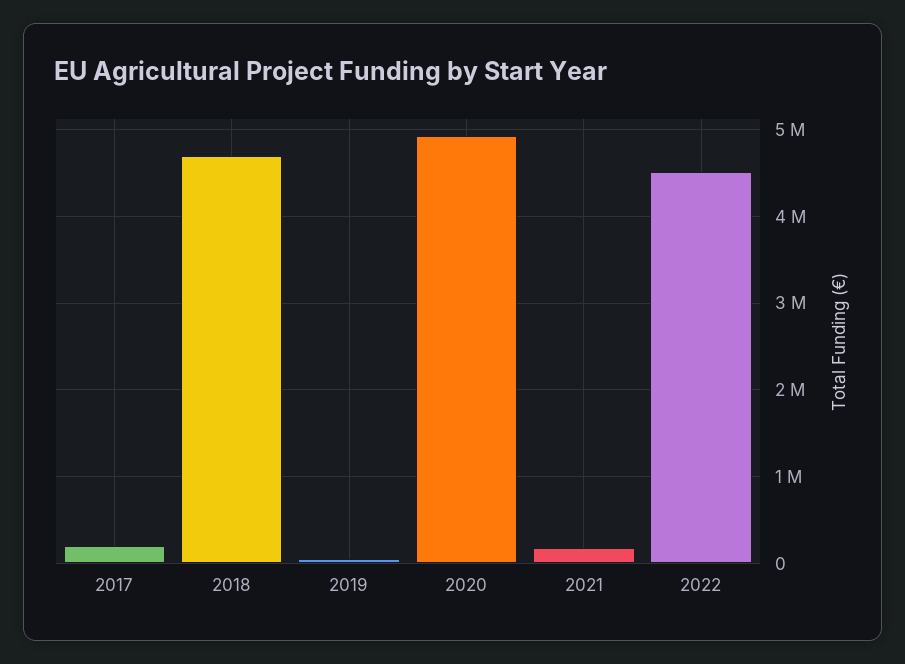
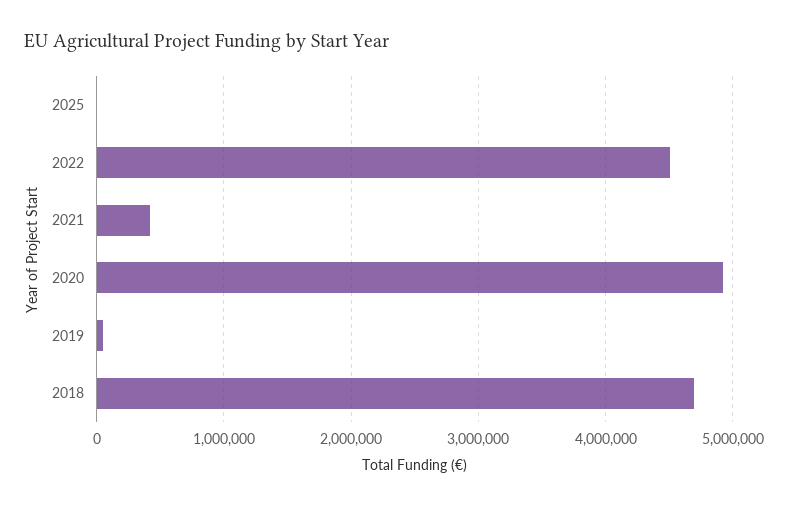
2017: 200000 -> none
2021: 200000 -> 400000
2025: none -> 0

